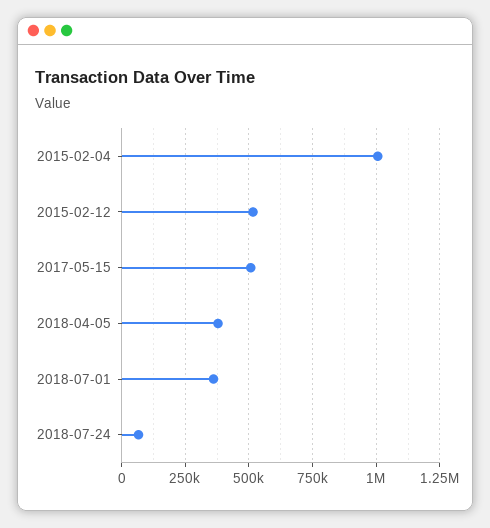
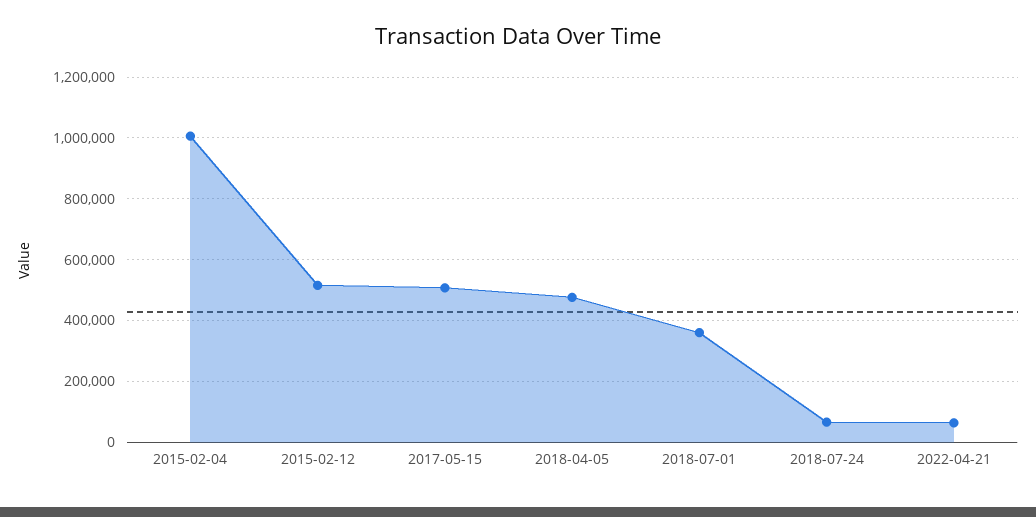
2018-04-05: 375000 -> 480000
2022-04-21: none -> 60000

